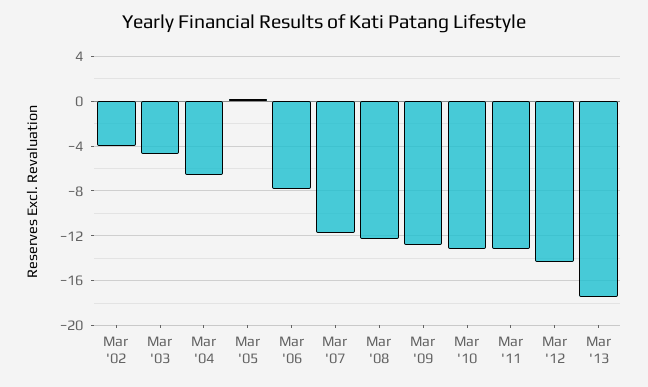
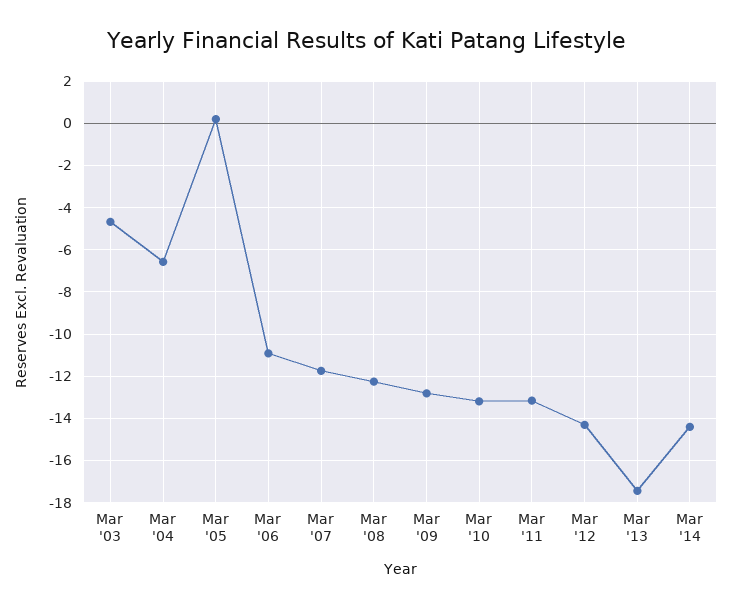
Mar '02: -4 -> none
Mar '06: -8 -> -11
Mar '14: none -> -14.5

